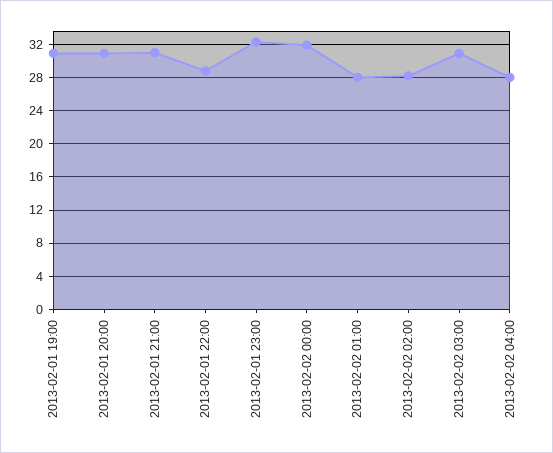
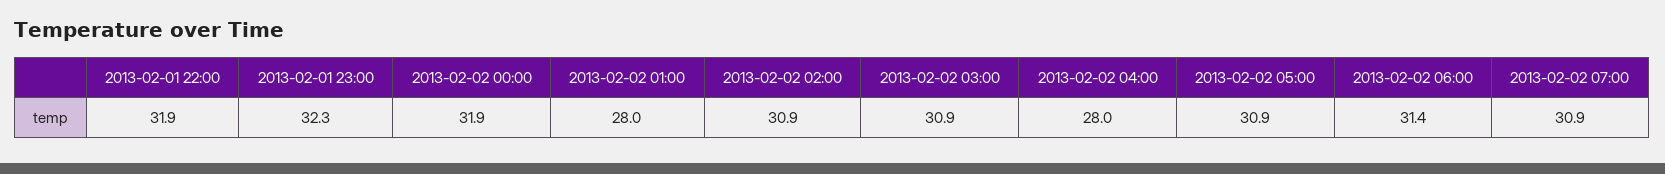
2013-02-01 19:00: 31 -> none
2013-02-01 20:00: 31 -> none
2013-02-01 21:00: 31 -> none
2013-02-01 22:00: 29 -> 31.9
2013-02-02 02:00: 28 -> 30.9
2013-02-02 05:00: none -> 30.9
2013-02-02 06:00: none -> 31.4
2013-02-02 07:00: none -> 30.9

